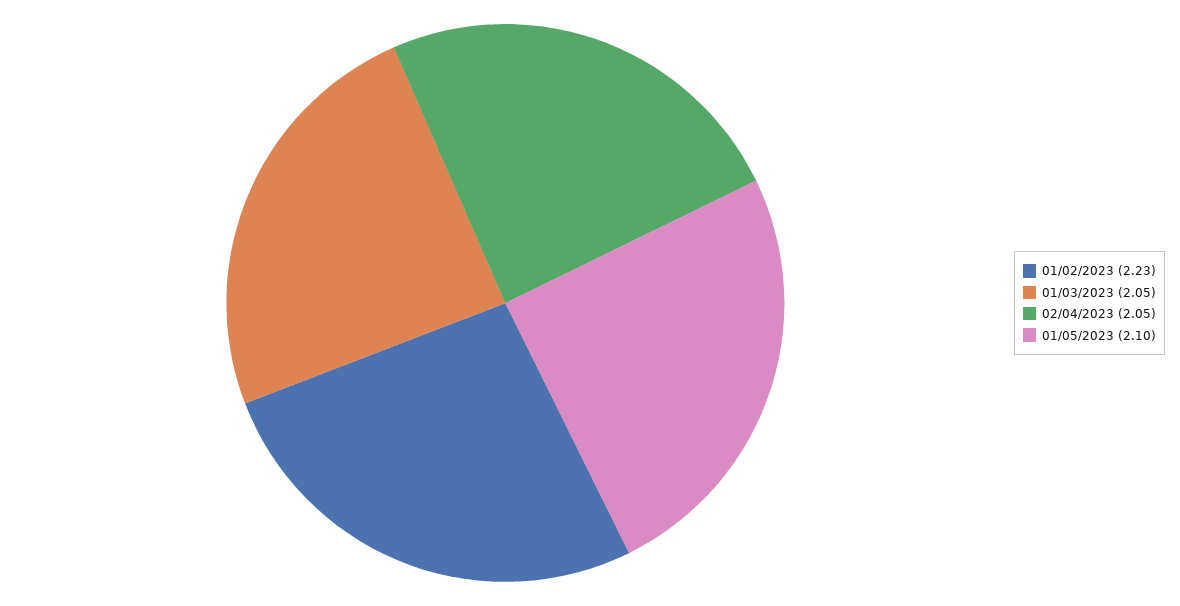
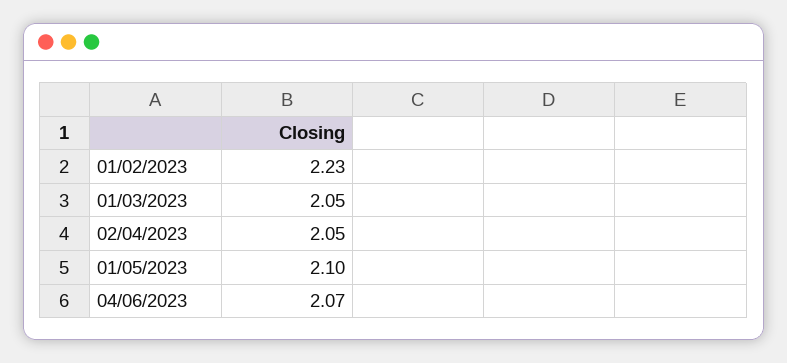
04/06/2023: none -> 2.07

